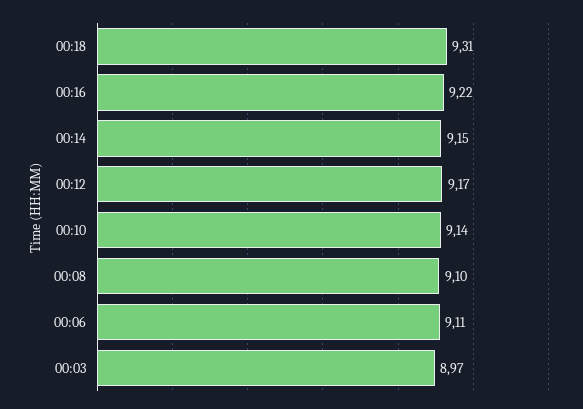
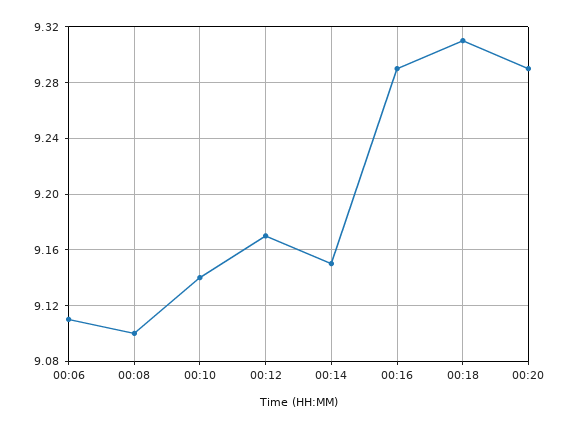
00:16: 9.22 -> 9.29
00:03: 8.97 -> none
00:20: none -> 9.29

